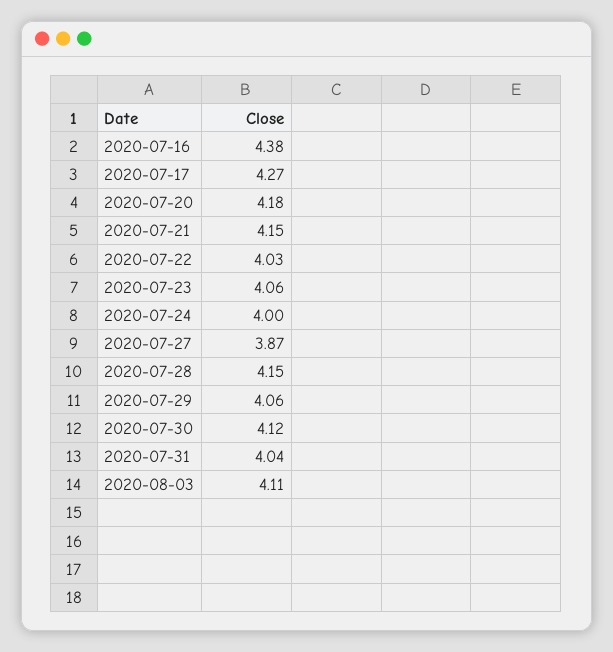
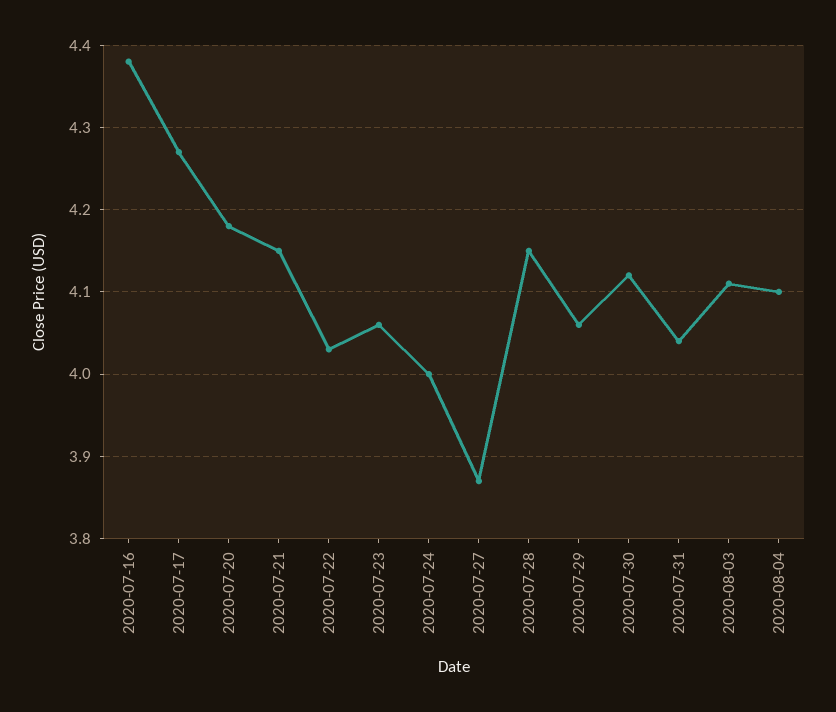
2020-08-04: none -> 4.1

